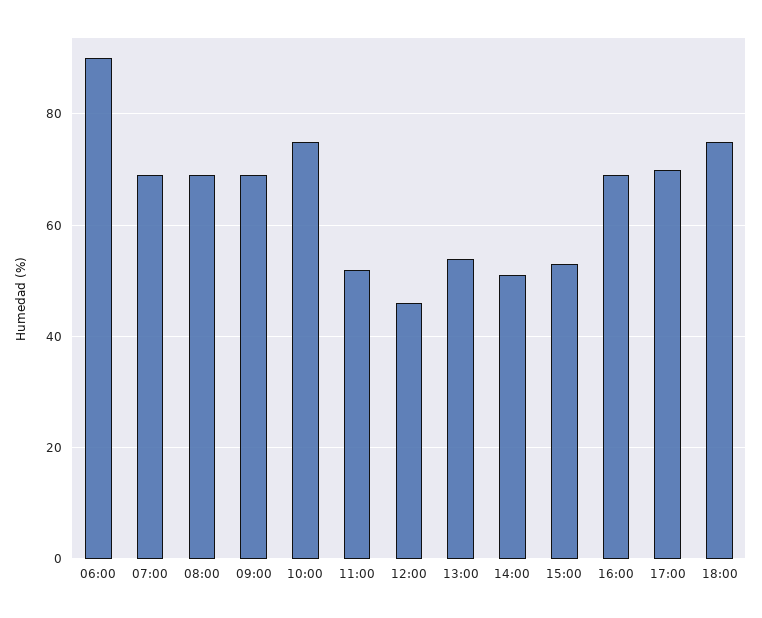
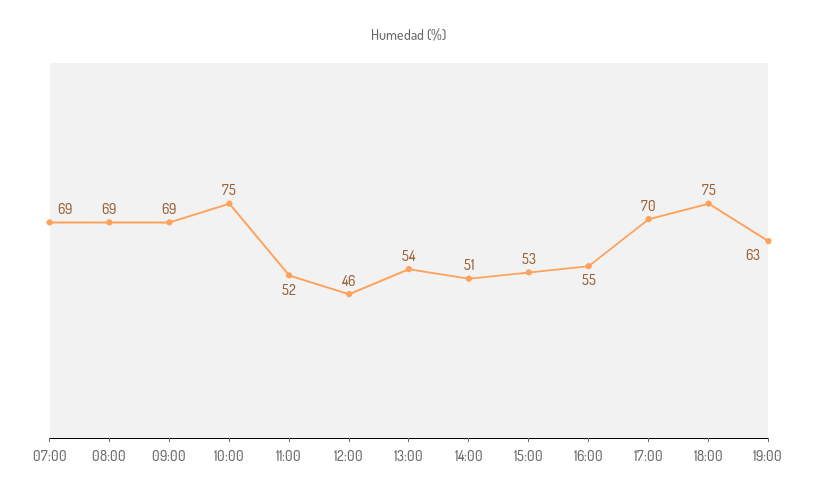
06:00: 90 -> none
16:00: 70 -> 55
19:00: none -> 63

